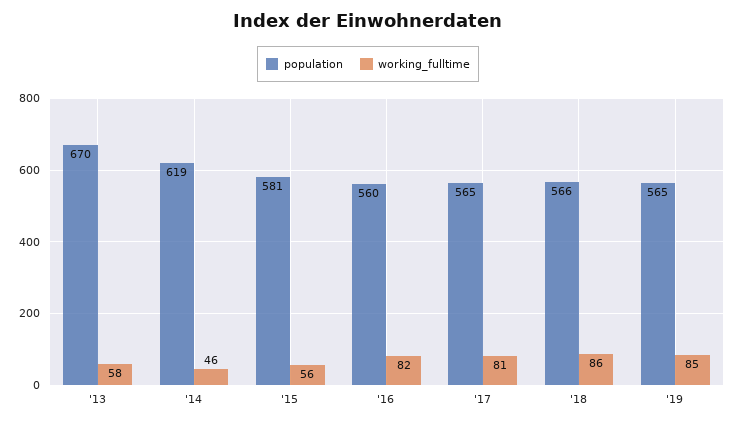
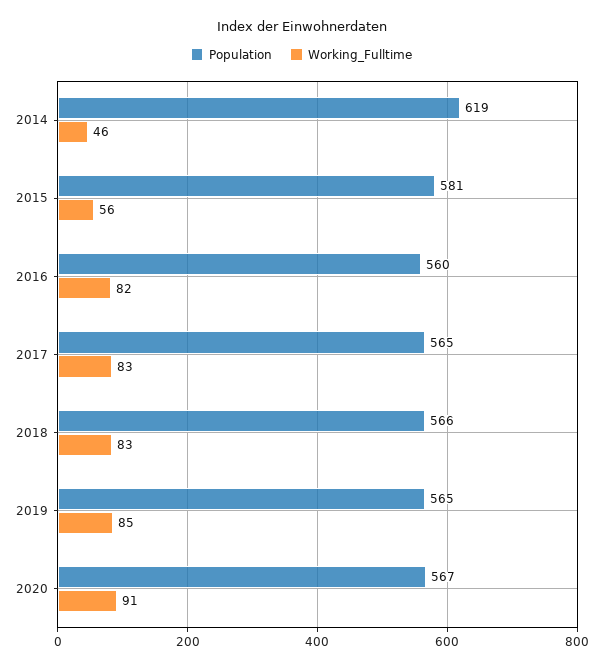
population, '13: 670 -> none
working_fulltime, '13: 58 -> none
working_fulltime, '17: 81 -> 83
working_fulltime, '18: 86 -> 83
population, 2020: none -> 567
working_fulltime, 2020: none -> 91

